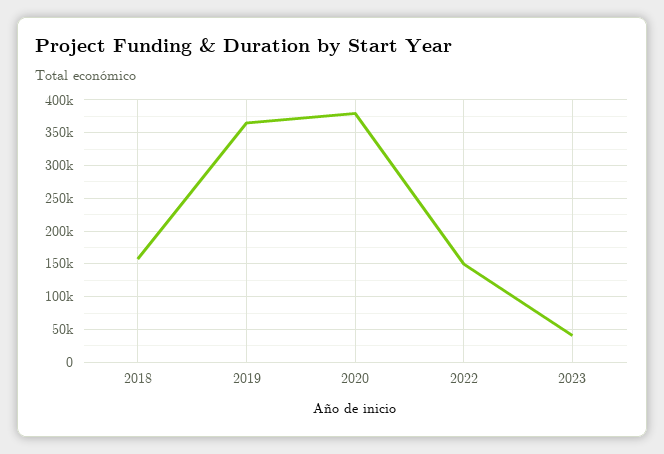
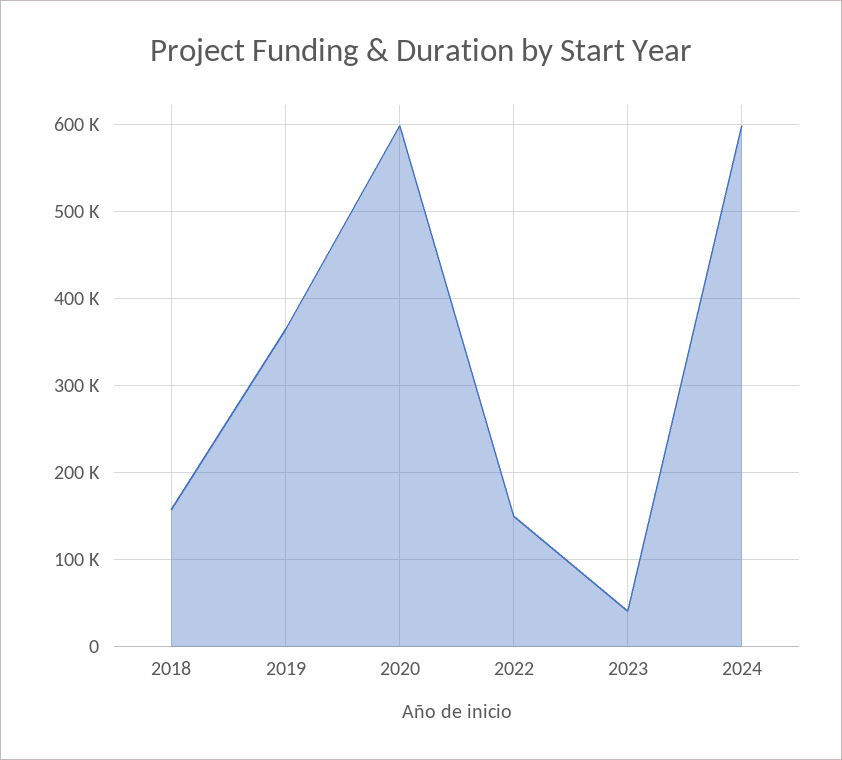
2020: 380000 -> 600000
2024: none -> 600000

